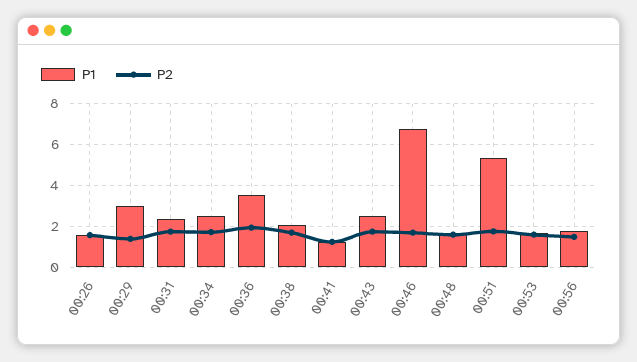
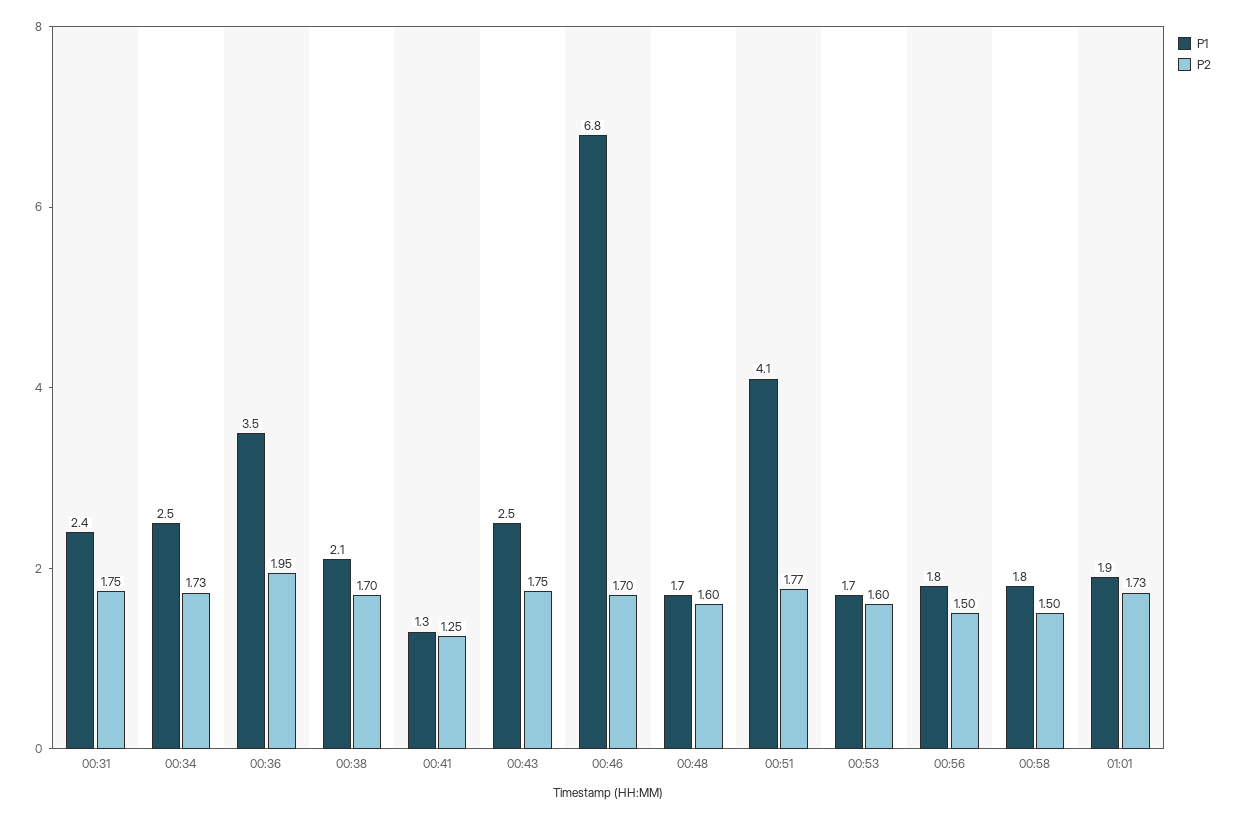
P1, 00:26: 1.5 -> none
P2, 00:26: 1.5 -> none
P1, 00:29: 3 -> none
P2, 00:29: 1.5 -> none
P1, 00:51: 5.5 -> 4.1
P1, 00:58: none -> 1.8
P2, 00:58: none -> 1.5
P1, 01:01: none -> 1.9
P2, 01:01: none -> 1.73

